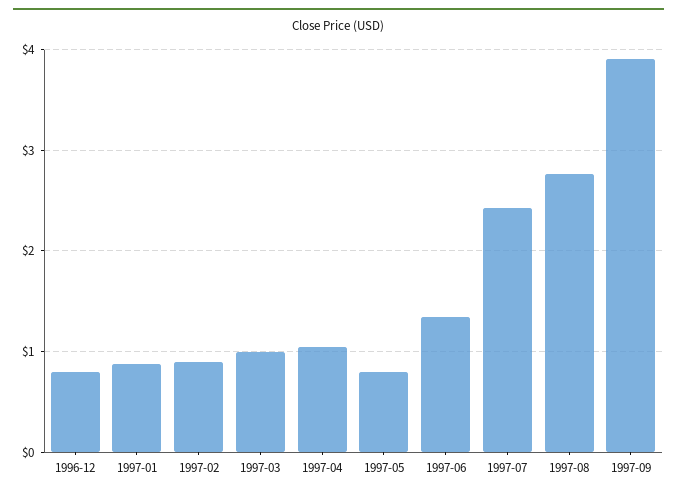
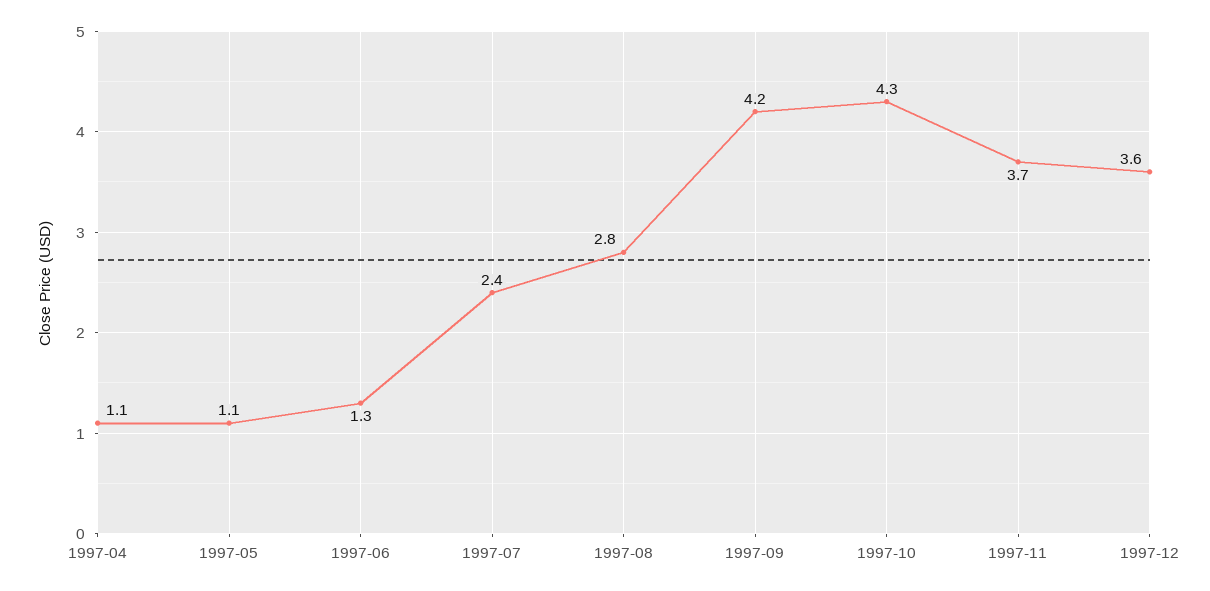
1996-12: 0.8 -> none
1997-01: 0.9 -> none
1997-02: 0.9 -> none
1997-03: 1 -> none
1997-05: 0.8 -> 1.1
1997-09: 3.9 -> 4.2
1997-10: none -> 4.3
1997-11: none -> 3.7
1997-12: none -> 3.6

